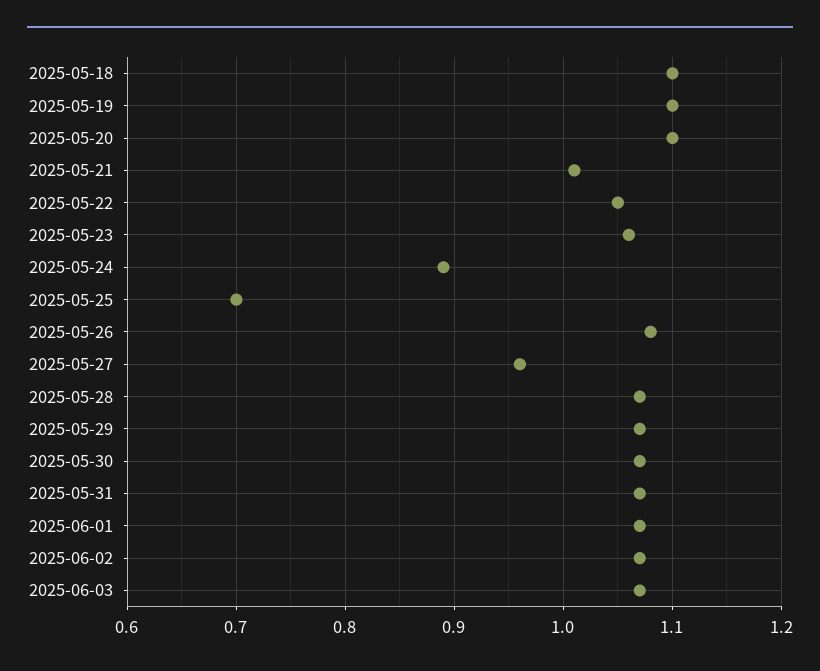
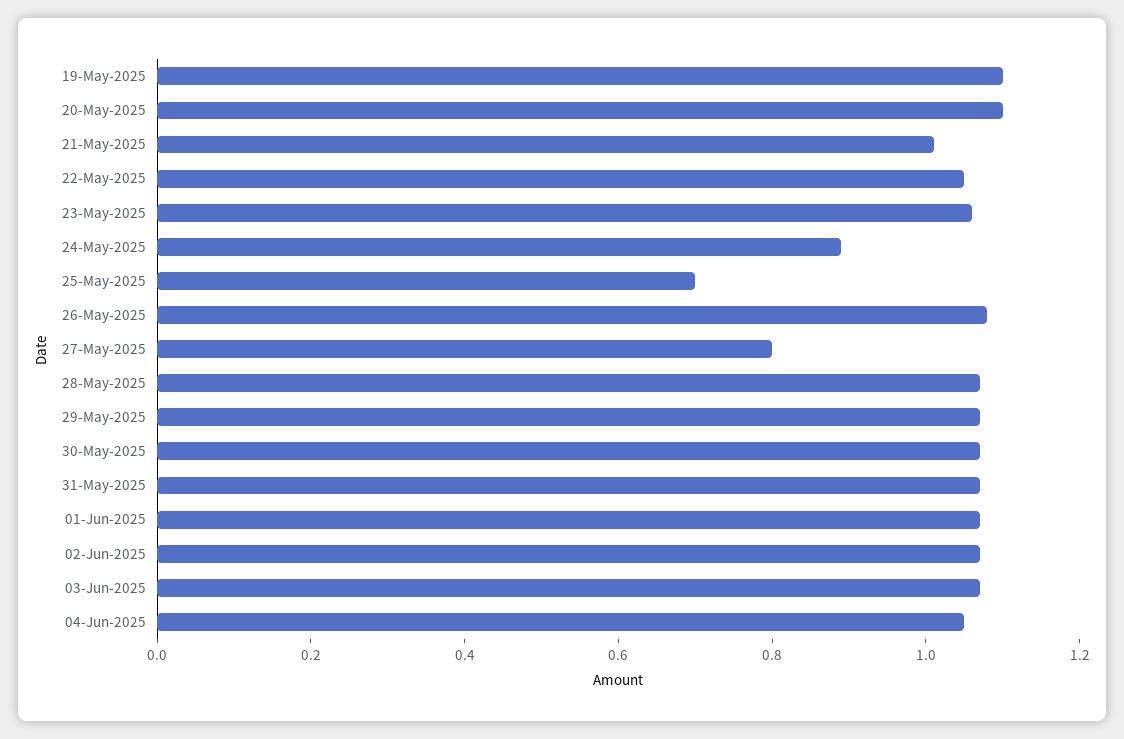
2025-05-18: 1.1 -> none
2025-05-27: 0.96 -> 0.8
04-Jun-2025: none -> 1.05

